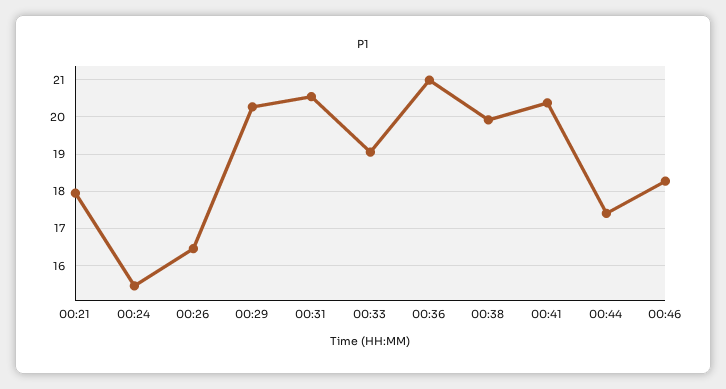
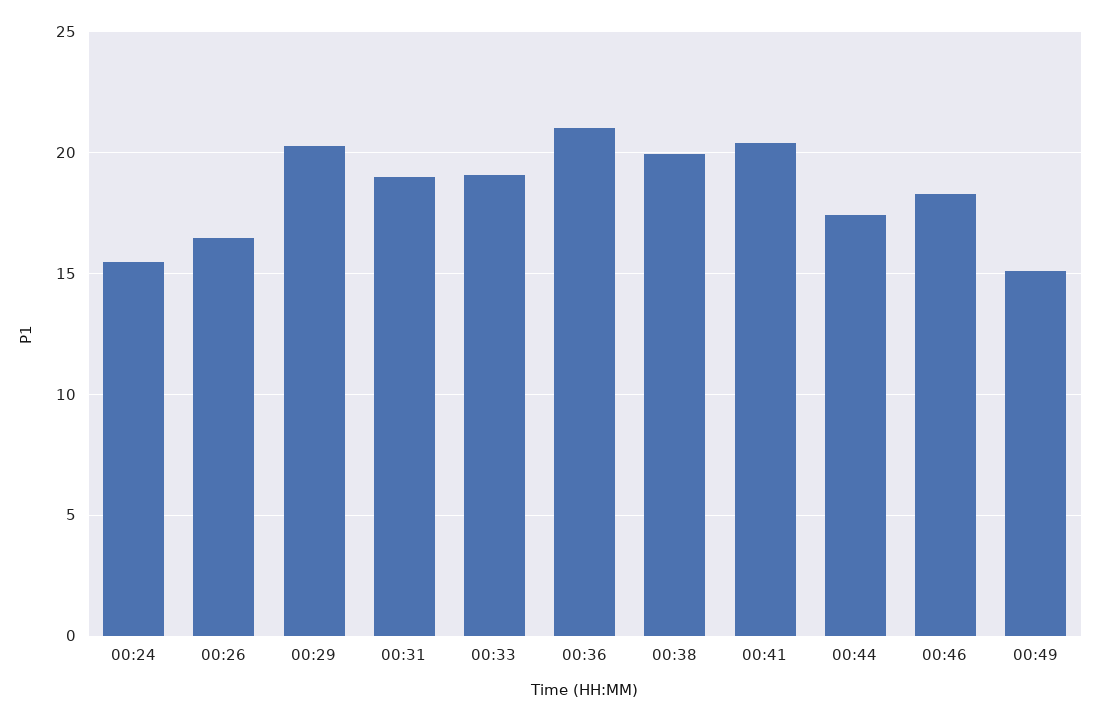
00:21: 18 -> none
00:31: 20.6 -> 19
00:49: none -> 15

